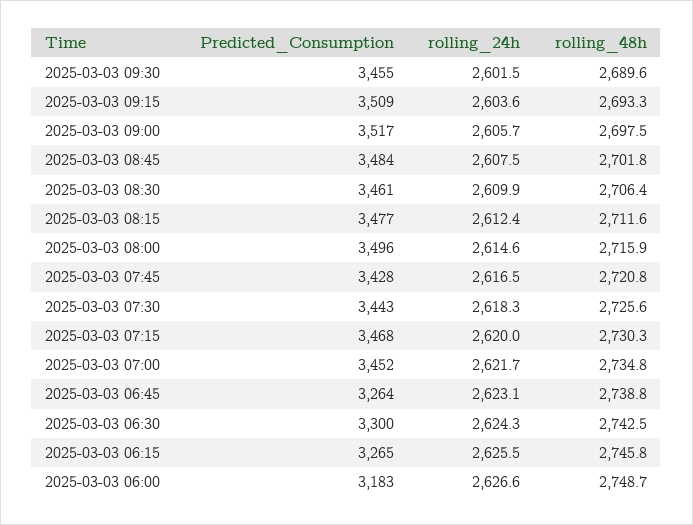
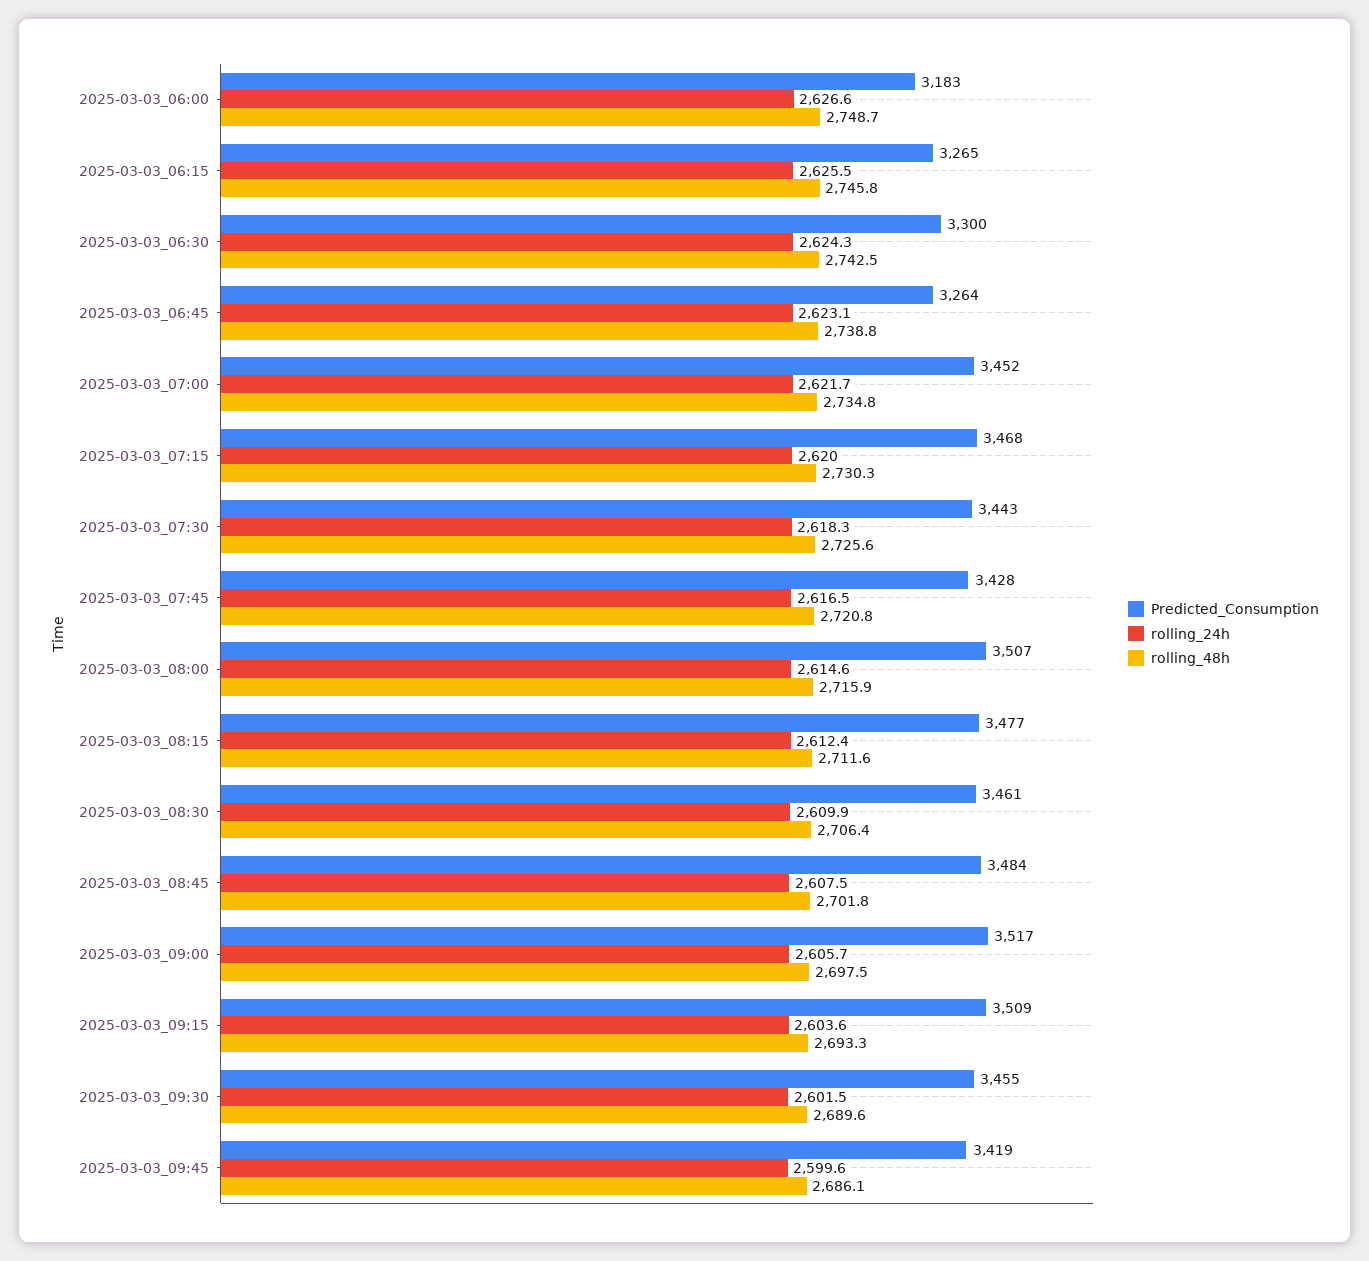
Predicted_Consumption, 2025-03-03 08:00: 3496 -> 3507
Predicted_Consumption, 2025-03-03_09:45: none -> 3419
rolling_24h, 2025-03-03_09:45: none -> 2599.6
rolling_48h, 2025-03-03_09:45: none -> 2686.1

